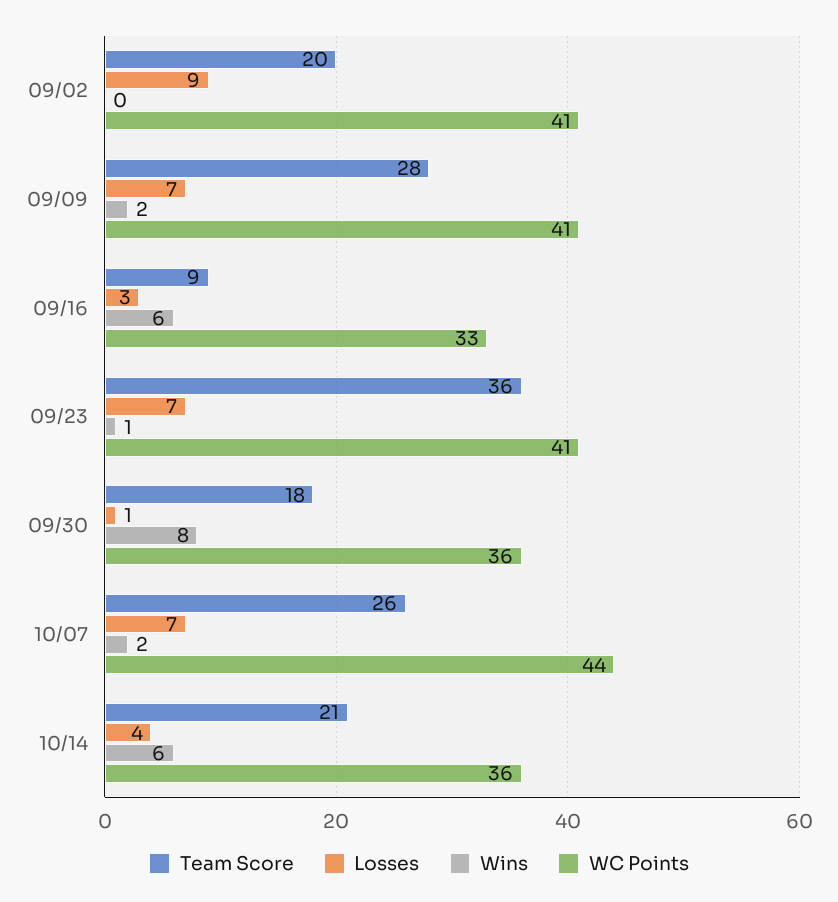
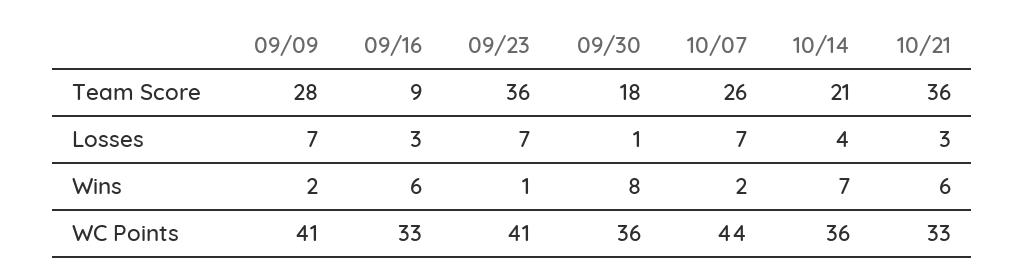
Team Score, 09/02: 20 -> none
Losses, 09/02: 9 -> none
Wins, 09/02: 0 -> none
WC Points, 09/02: 41 -> none
Wins, 10/14: 6 -> 7
Team Score, 10/21: none -> 36
Losses, 10/21: none -> 3
Wins, 10/21: none -> 6
WC Points, 10/21: none -> 33

